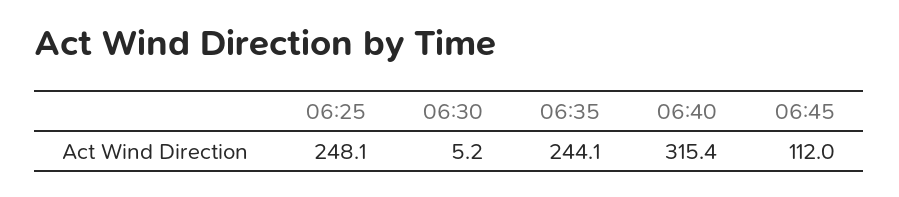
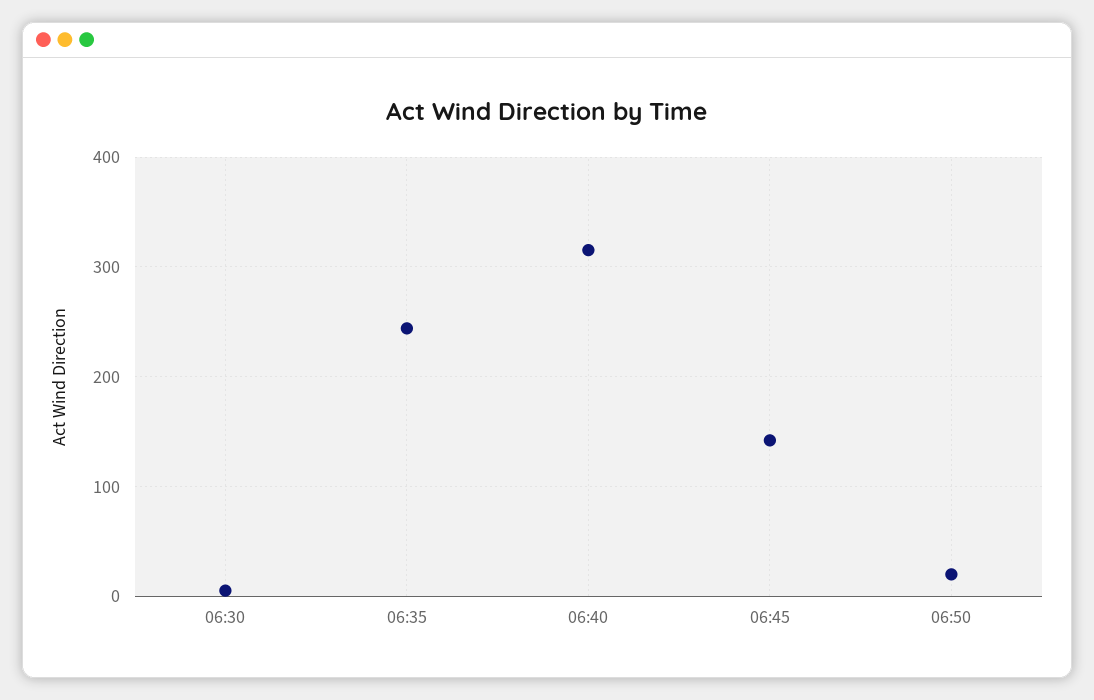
06:25: 248.1 -> none
06:45: 112 -> 140
06:50: none -> 20

